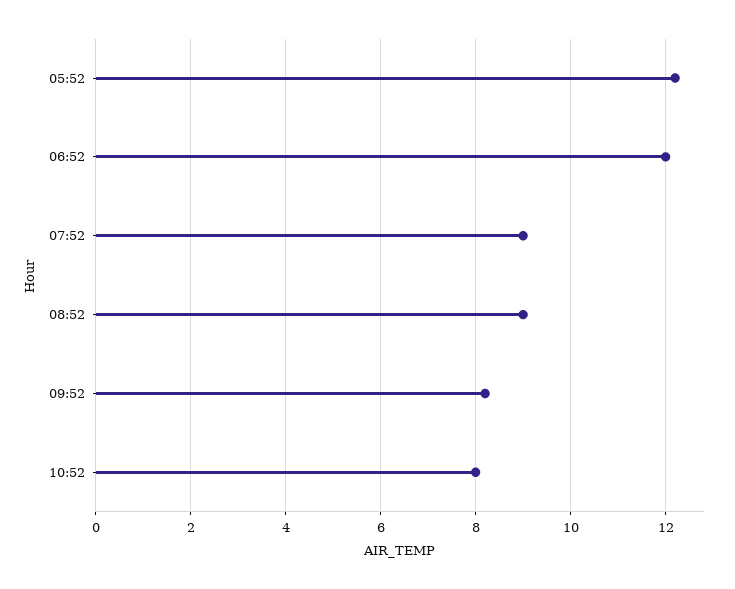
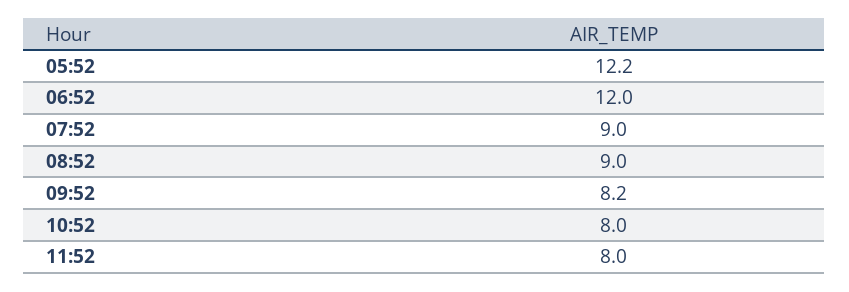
11:52: none -> 8

